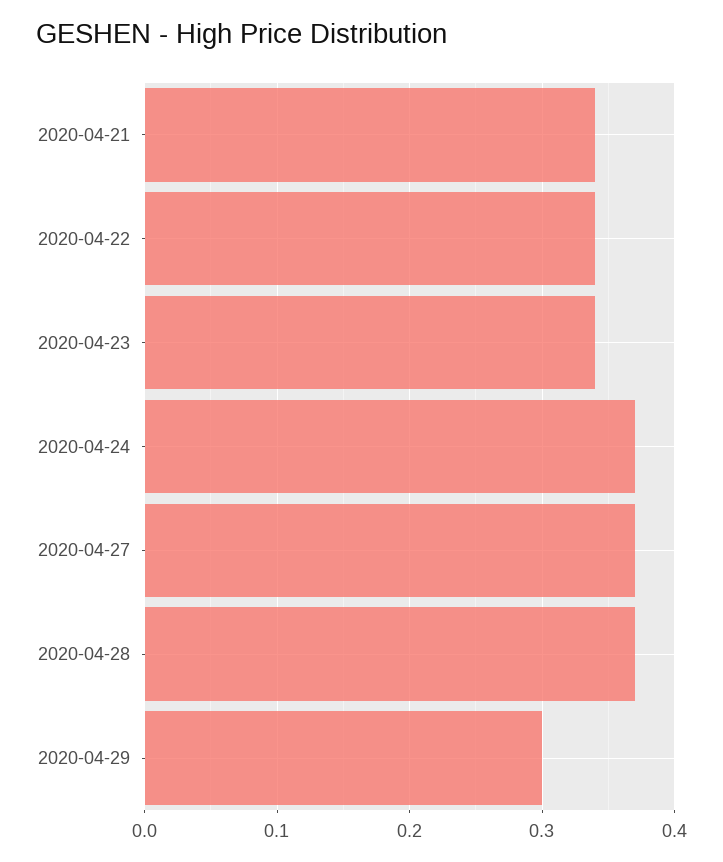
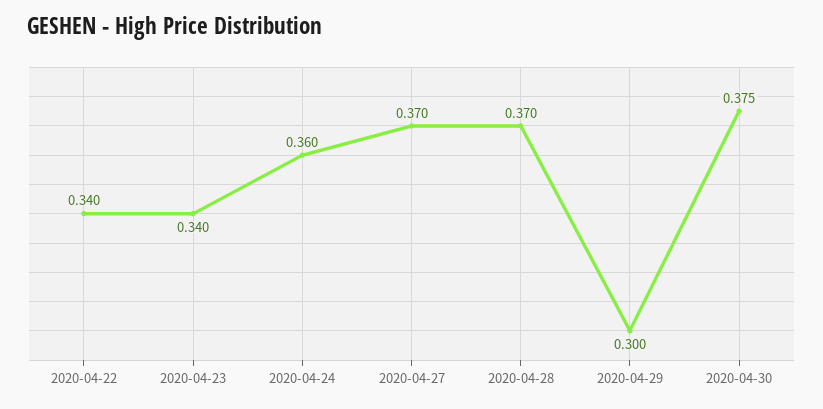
2020-04-21: 0.34 -> none
2020-04-24: 0.37 -> 0.36
2020-04-30: none -> 0.375

